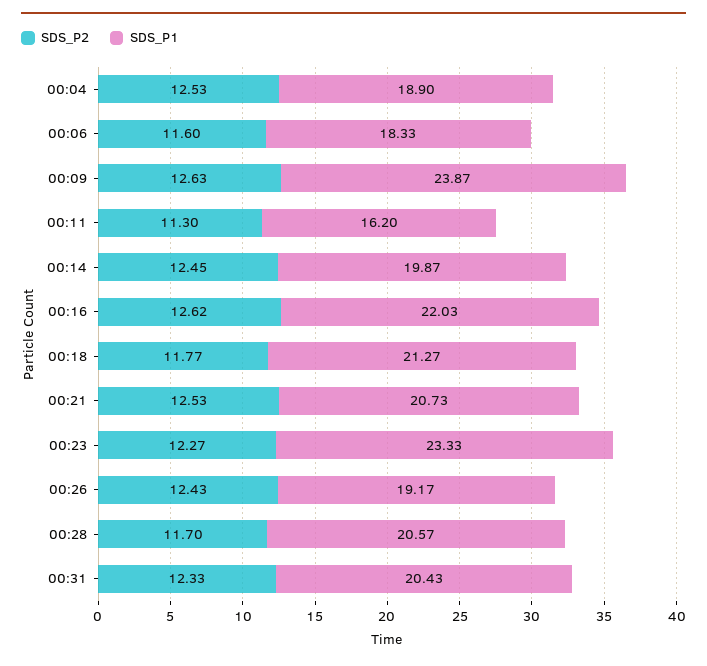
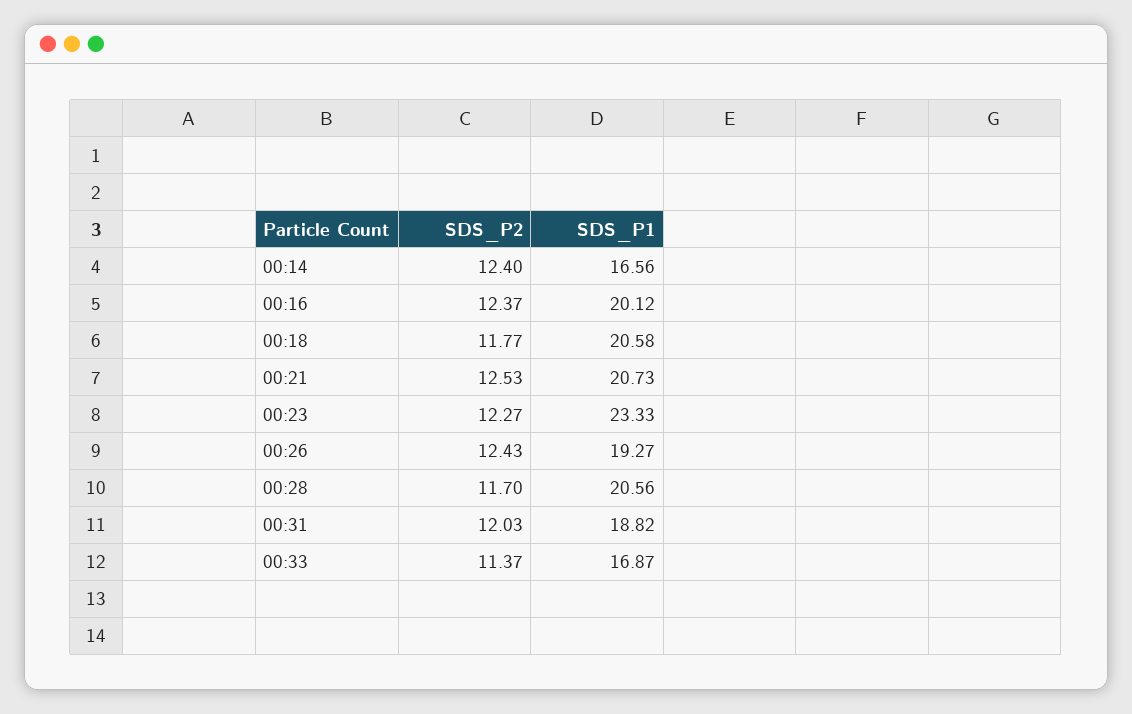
SDS_P2, 00:04: 12.53 -> none
SDS_P1, 00:04: 18.9 -> none
SDS_P2, 00:06: 11.6 -> none
SDS_P1, 00:06: 18.33 -> none
SDS_P2, 00:09: 12.63 -> none
SDS_P1, 00:09: 23.87 -> none
SDS_P2, 00:11: 11.3 -> none
SDS_P1, 00:11: 16.2 -> none
SDS_P2, 00:14: 12.45 -> 12.4
SDS_P1, 00:14: 19.87 -> 16.56
SDS_P2, 00:16: 12.62 -> 12.37
SDS_P1, 00:16: 22.03 -> 20.12
SDS_P1, 00:18: 21.27 -> 20.58
SDS_P1, 00:26: 19.17 -> 19.27
SDS_P1, 00:28: 20.57 -> 20.56
SDS_P2, 00:31: 12.33 -> 12.03
SDS_P1, 00:31: 20.43 -> 18.82
SDS_P2, 00:33: none -> 11.37
SDS_P1, 00:33: none -> 16.87

